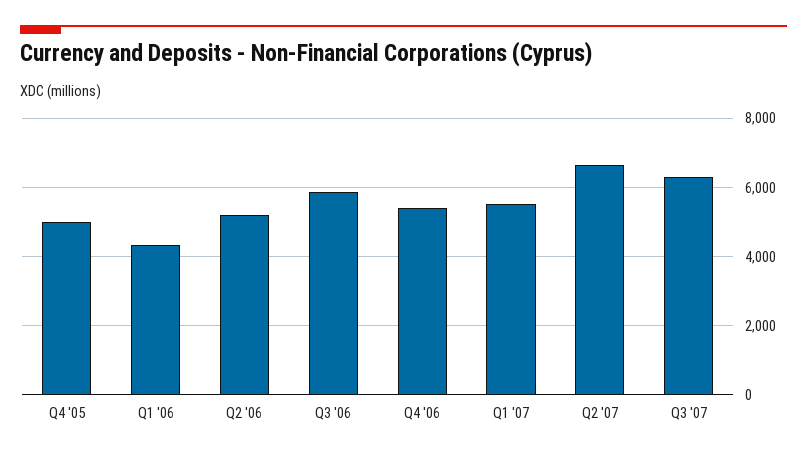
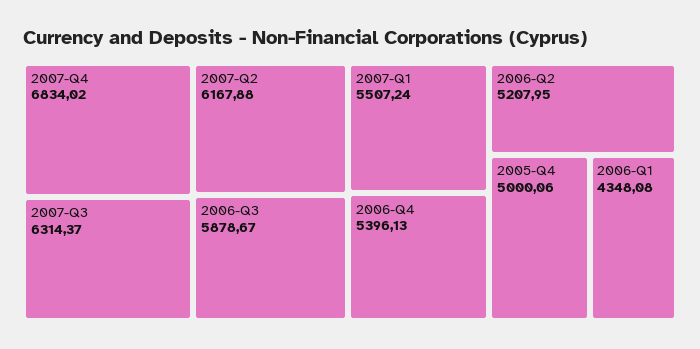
Q2 '07: 6600 -> 6167.88
2007-Q4: none -> 6834.02

